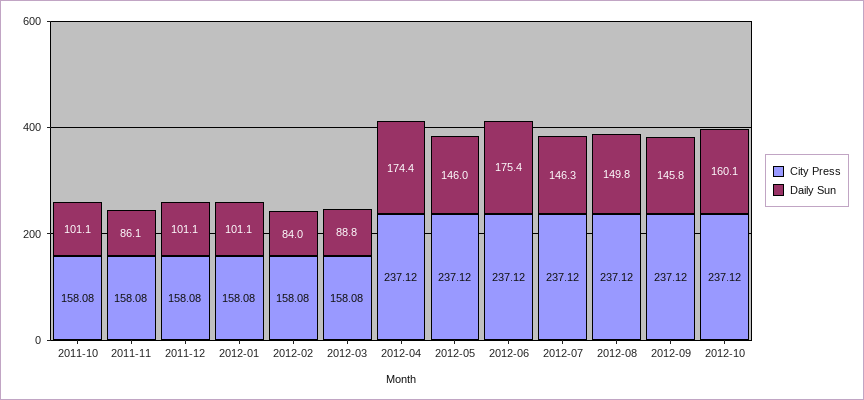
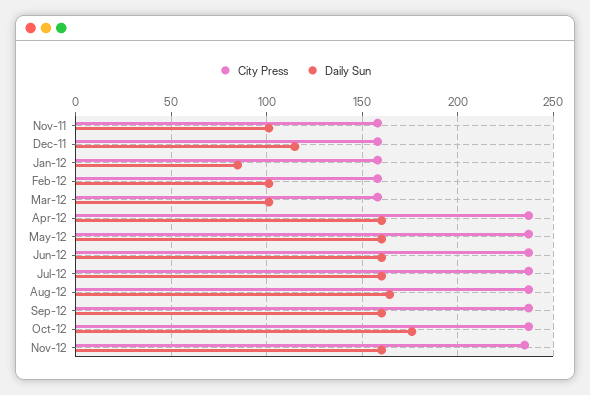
City Press, 2011-10: 158.08 -> none
Daily Sun, 2011-10: 101.1 -> none
Daily Sun, 2011-11: 86.1 -> 100
Daily Sun, 2011-12: 101.1 -> 115
Daily Sun, 2012-01: 101.1 -> 85
Daily Sun, 2012-02: 84 -> 100
Daily Sun, 2012-03: 88.8 -> 100
Daily Sun, 2012-04: 174.4 -> 160
Daily Sun, 2012-05: 146 -> 160
Daily Sun, 2012-06: 175.4 -> 160
Daily Sun, 2012-07: 146.3 -> 160
Daily Sun, 2012-08: 149.8 -> 165
Daily Sun, 2012-09: 145.8 -> 160
Daily Sun, 2012-10: 160.1 -> 175
City Press, Nov-12: none -> 235
Daily Sun, Nov-12: none -> 160

